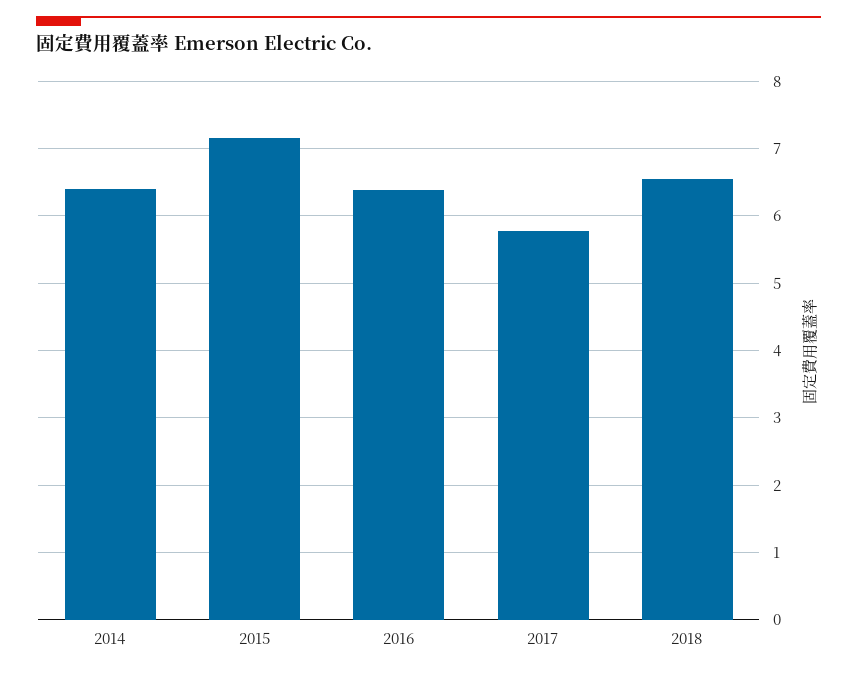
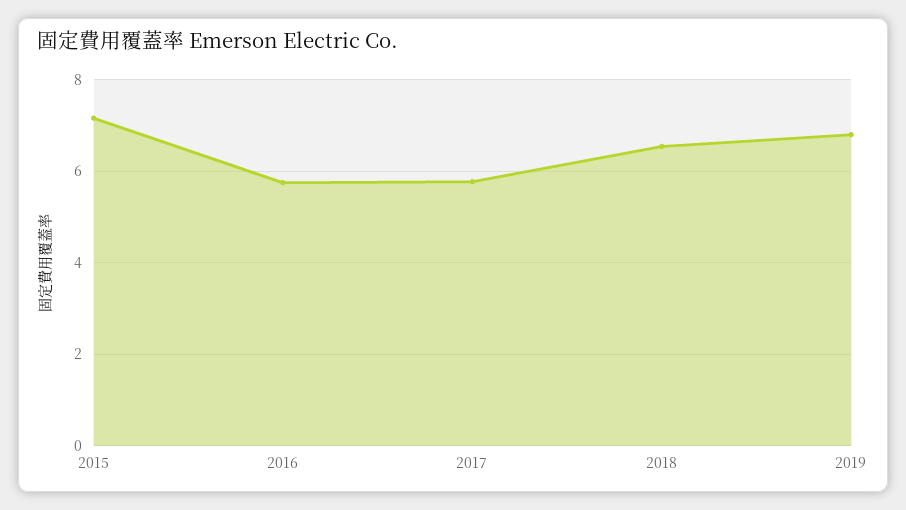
2014: 6.4 -> none
2016: 6.4 -> 5.8
2019: none -> 6.8

